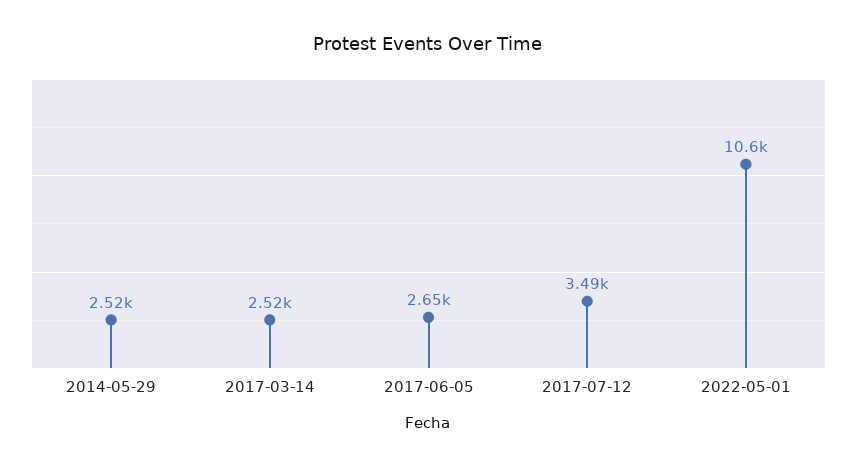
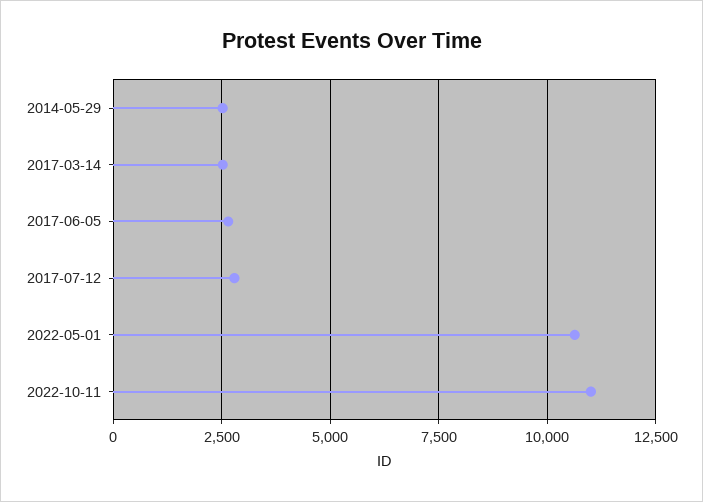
2017-07-12: 3490 -> 2750
2022-10-11: none -> 11000

